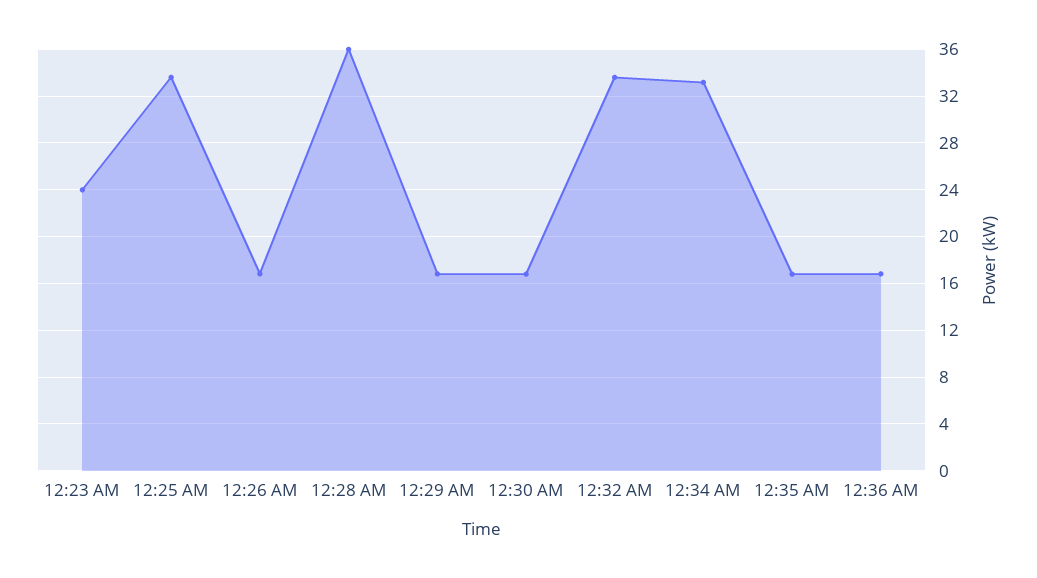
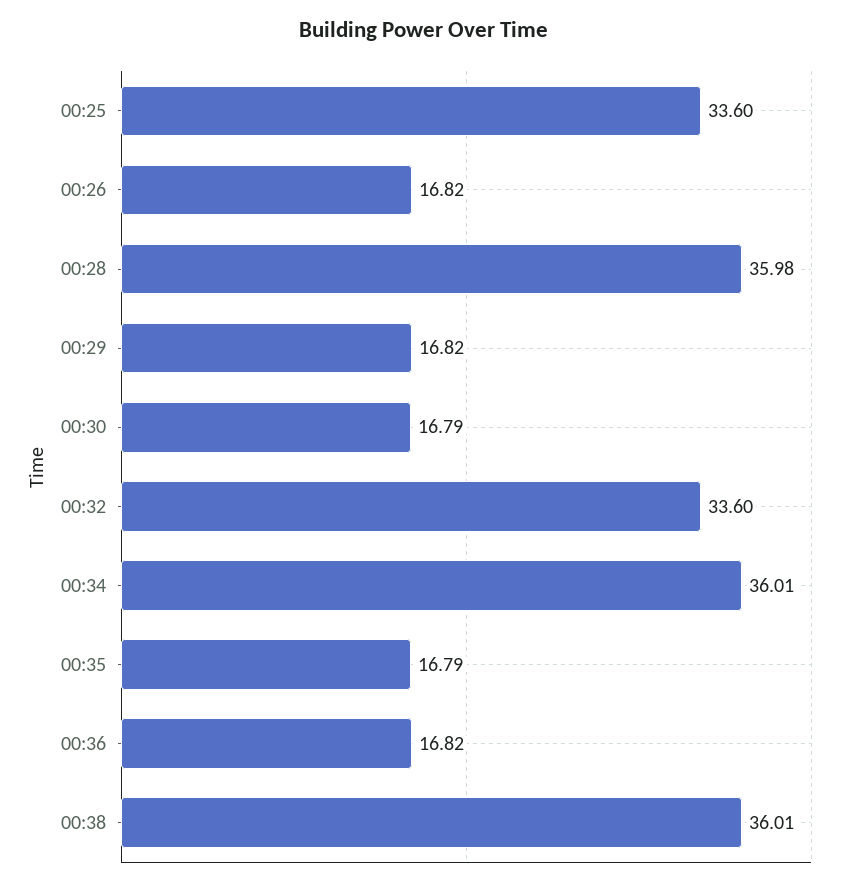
12:23 AM: 24 -> none
12:34 AM: 33 -> 36.01
00:38: none -> 36.01

